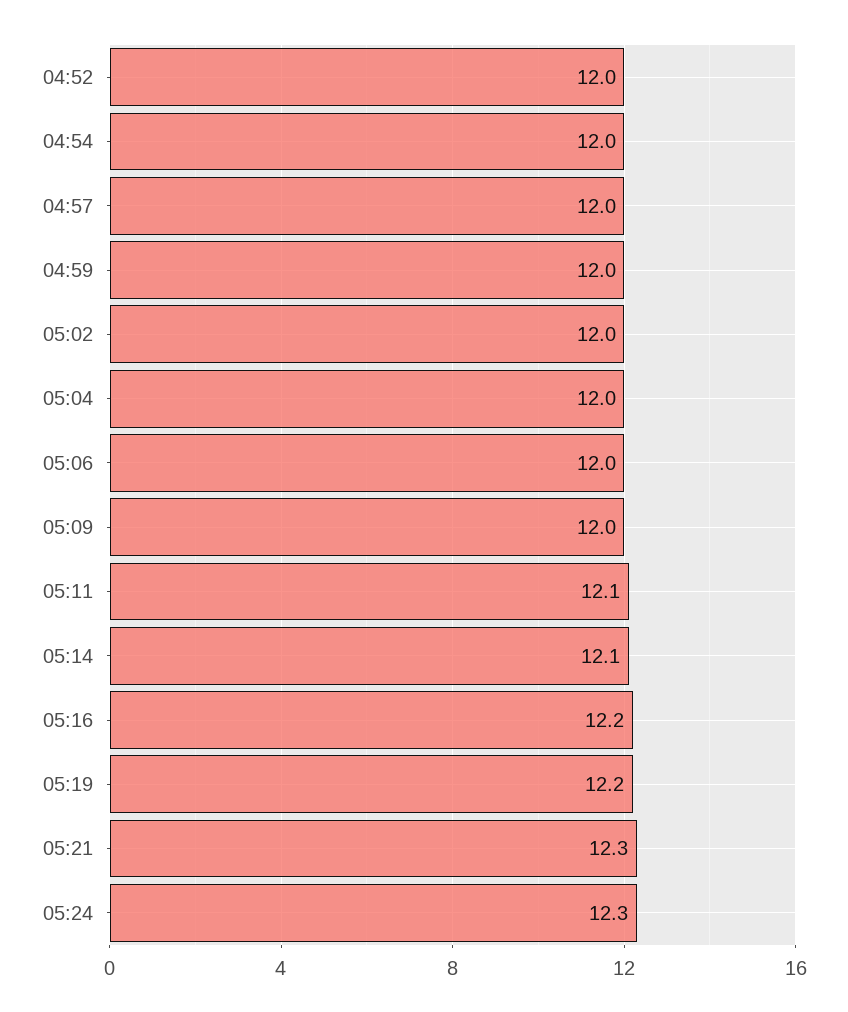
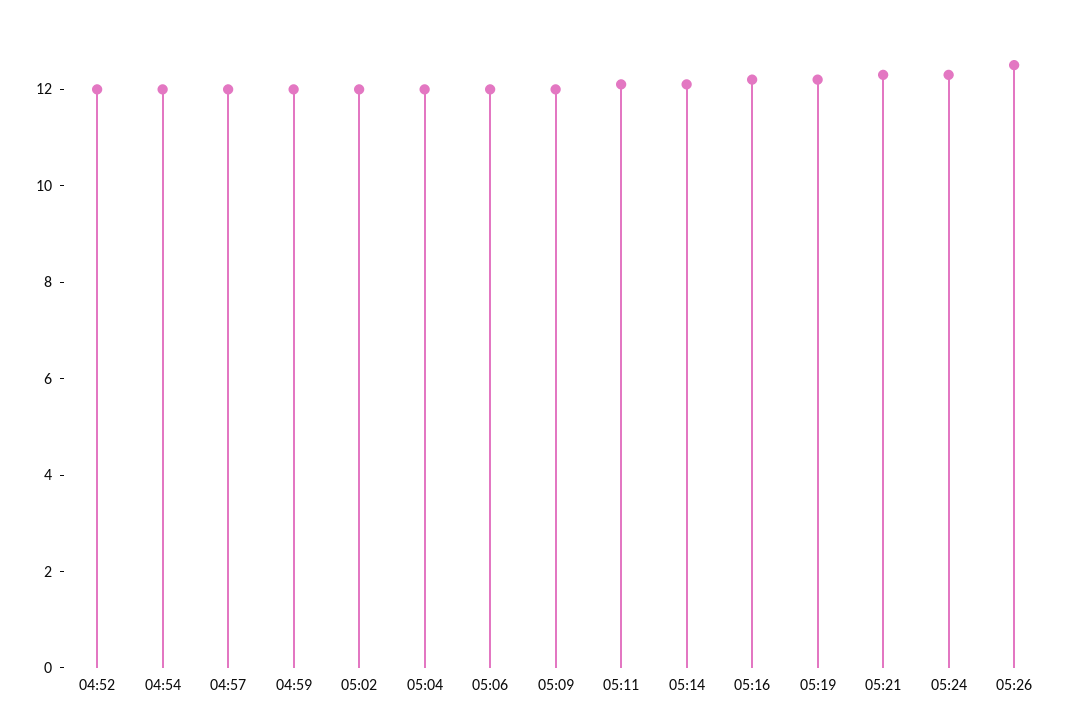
05:26: none -> 12.5

